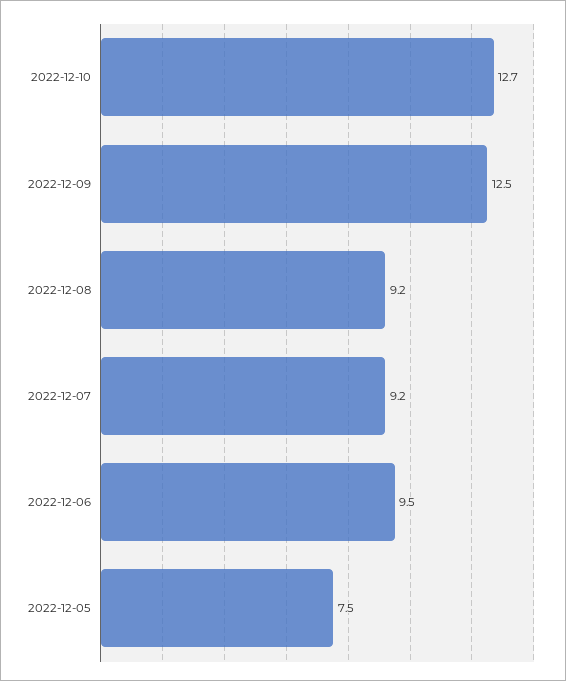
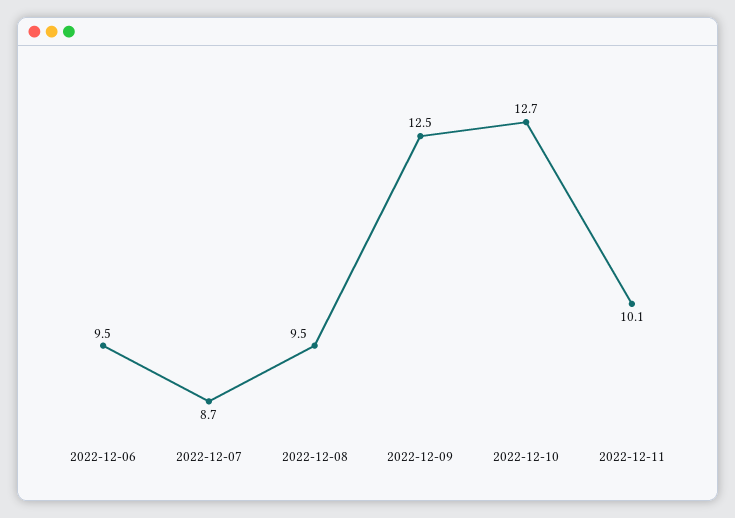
2022-12-08: 9.2 -> 9.5
2022-12-07: 9.2 -> 8.7
2022-12-05: 7.5 -> none
2022-12-11: none -> 10.1

